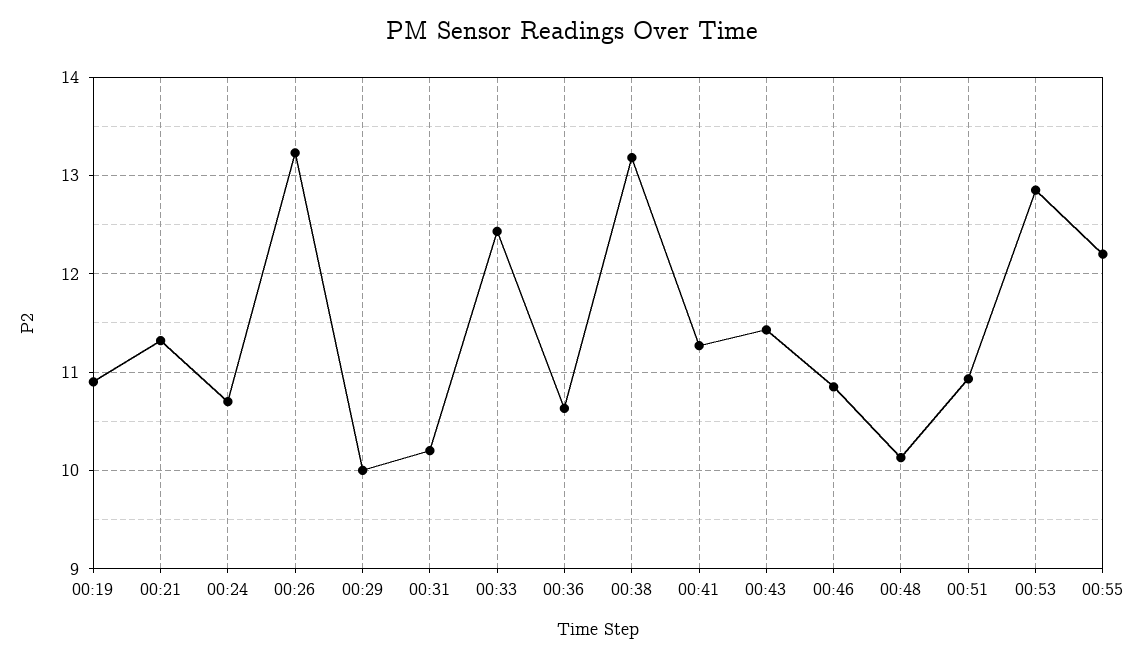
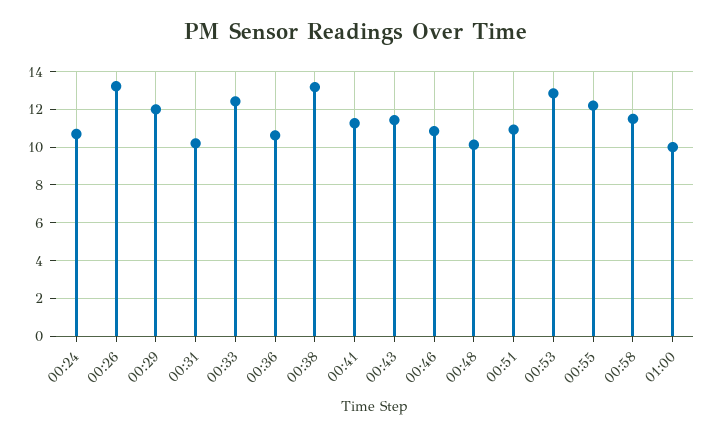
00:19: 10.9 -> none
00:21: 11.3 -> none
00:29: 10 -> 12
00:58: none -> 11.5
01:00: none -> 10

